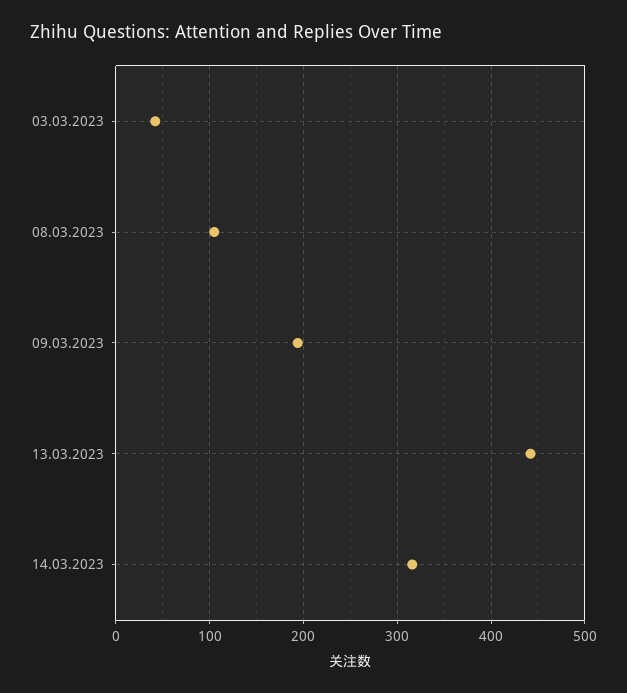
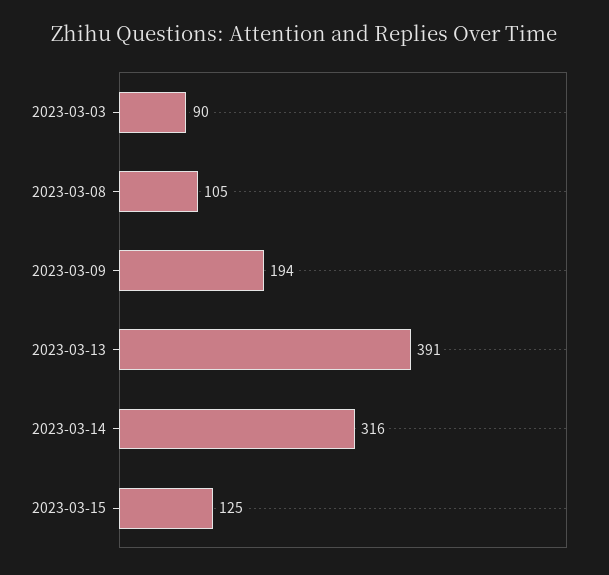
03.03.2023: 40 -> 90
13.03.2023: 440 -> 391
2023-03-15: none -> 125

